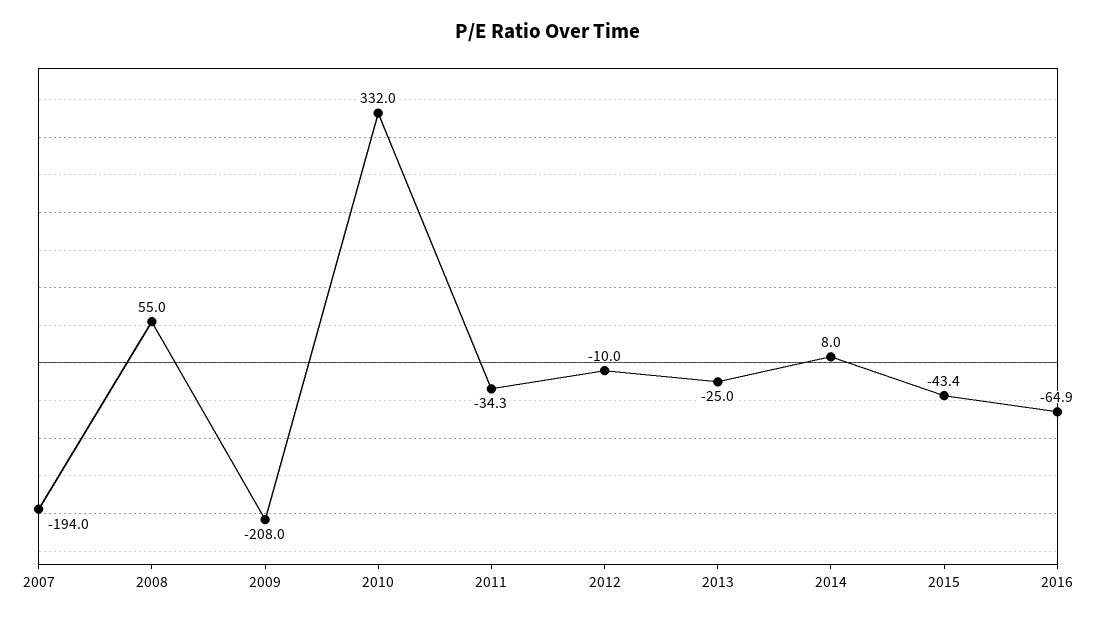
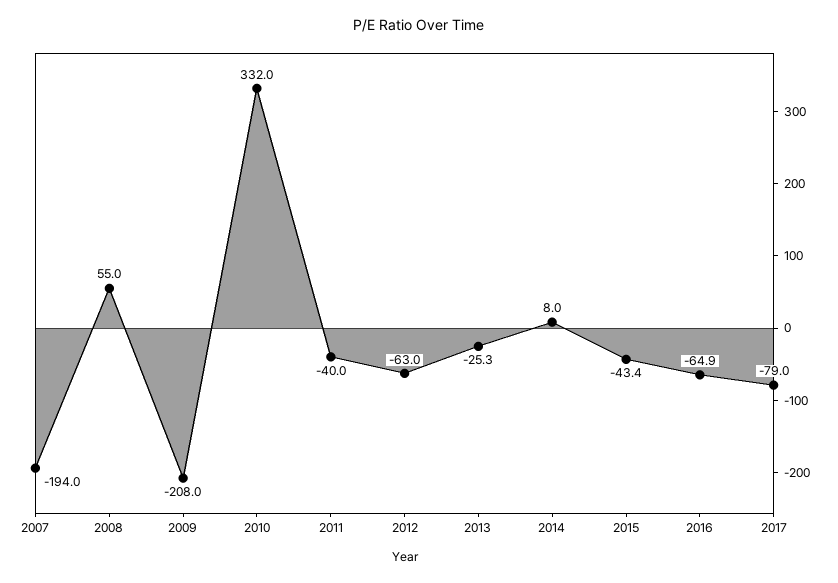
2011: -34.3 -> -40
2012: -10 -> -63
2013: -25 -> -25.3
2017: none -> -79

